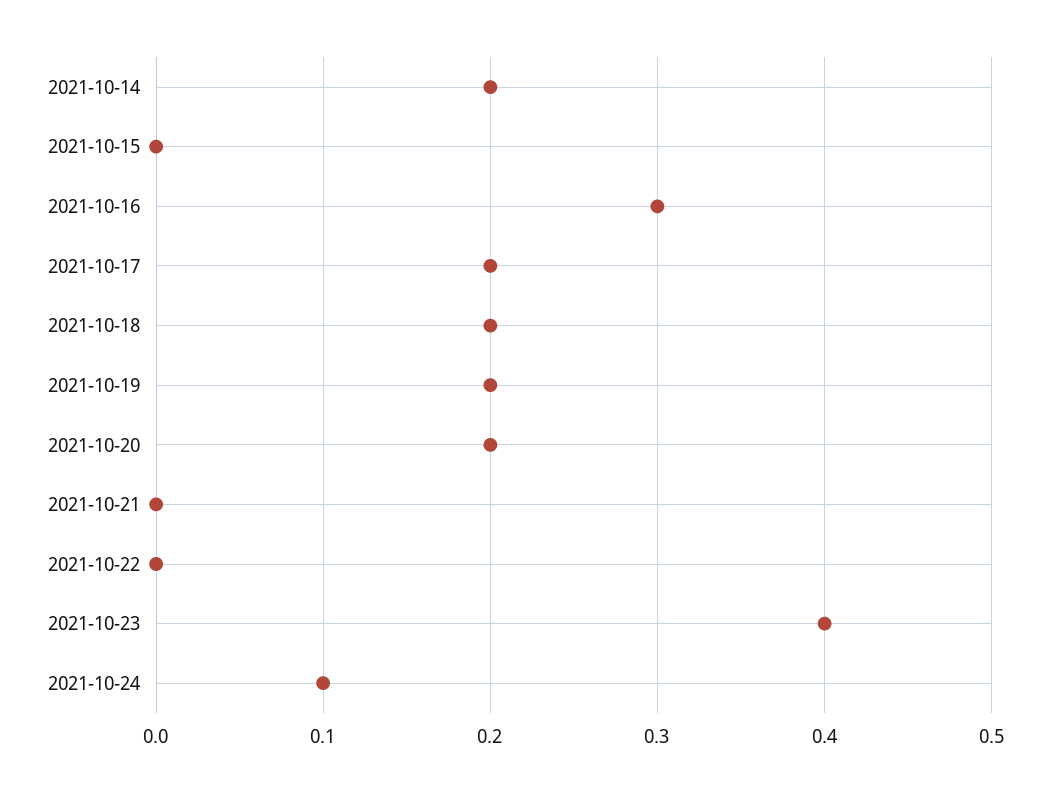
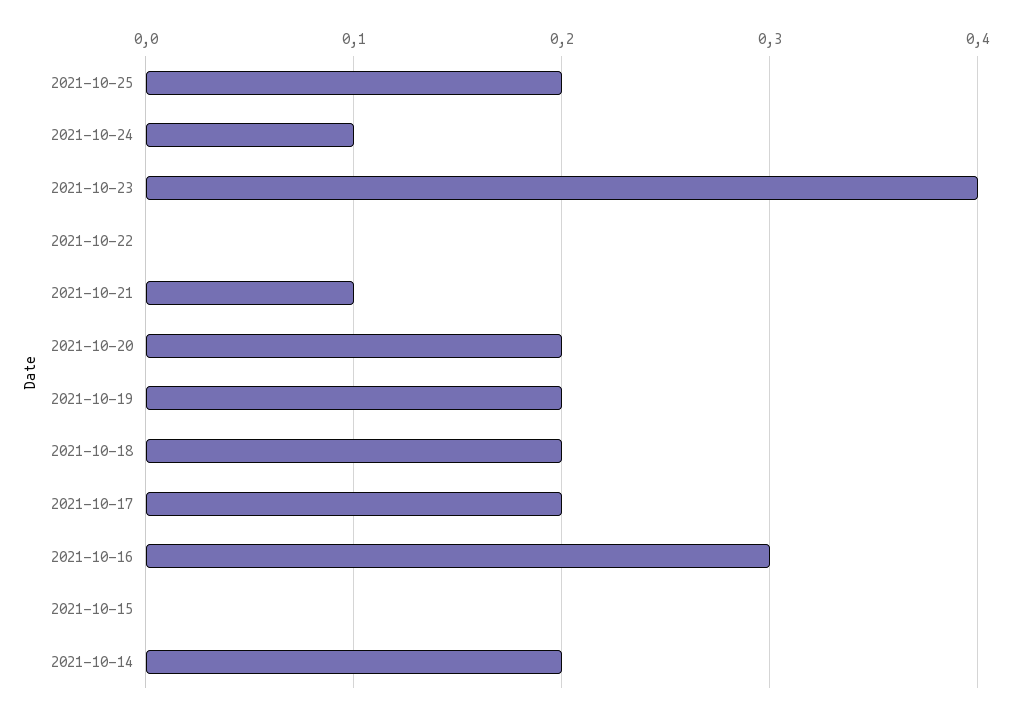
2021-10-21: 0 -> 0.1
2021-10-25: none -> 0.2

